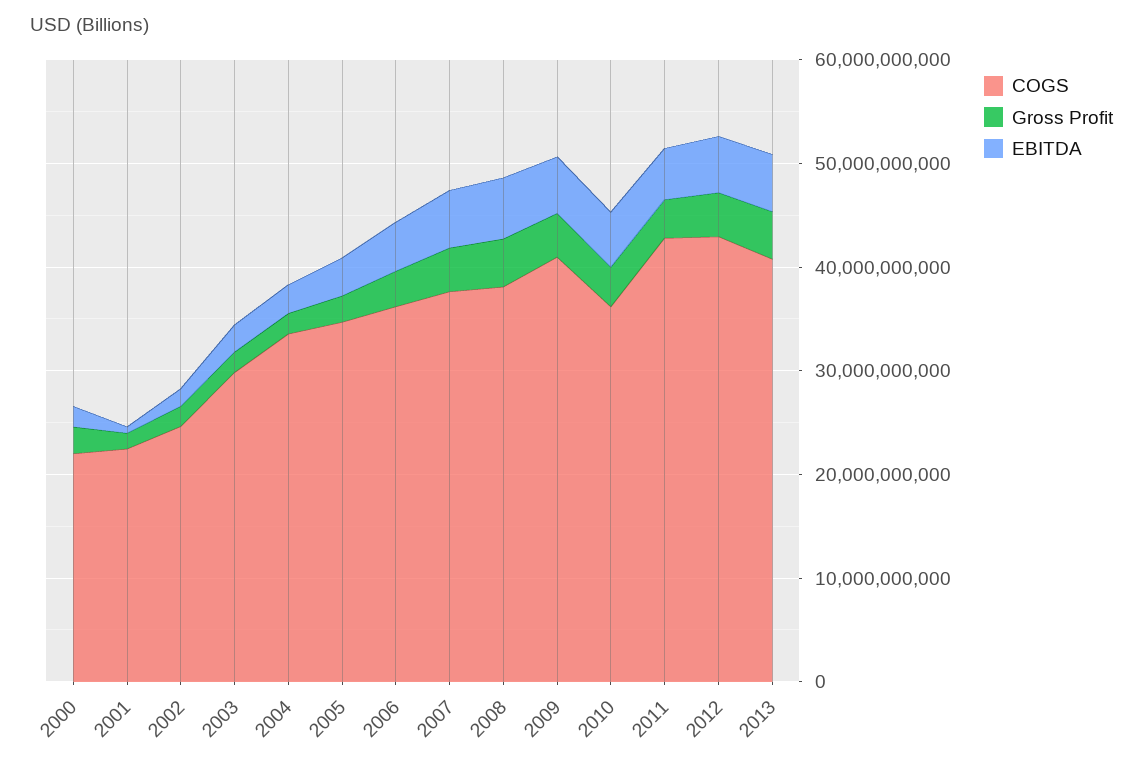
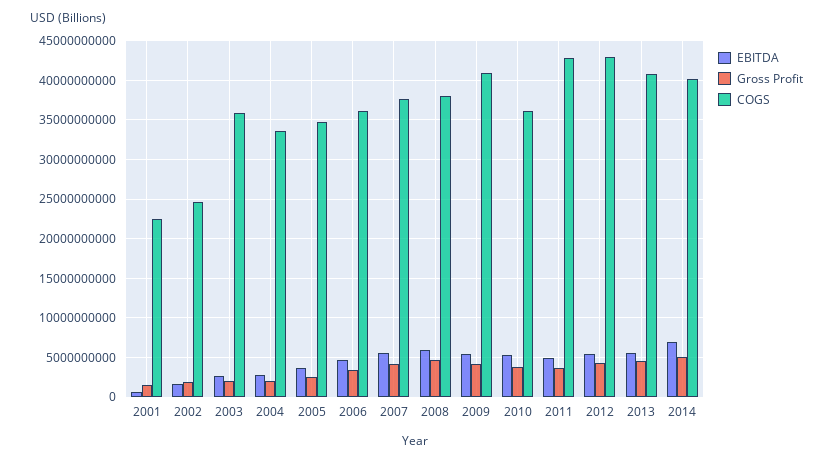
COGS, 2000: 22000000000 -> none
Gross Profit, 2000: 2000000000 -> none
EBITDA, 2000: 2000000000 -> none
COGS, 2003: 30000000000 -> 36000000000
EBITDA, 2014: none -> 7000000000
Gross Profit, 2014: none -> 5000000000
COGS, 2014: none -> 40000000000

